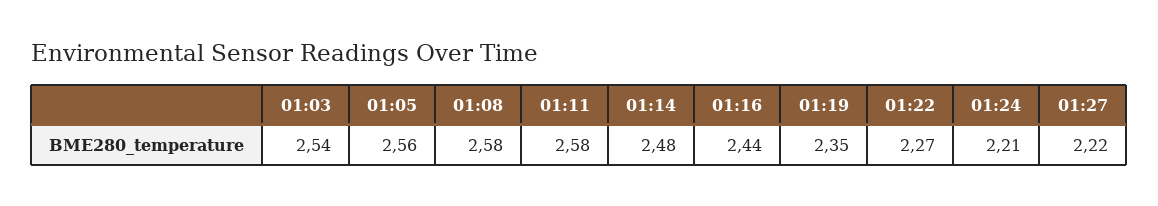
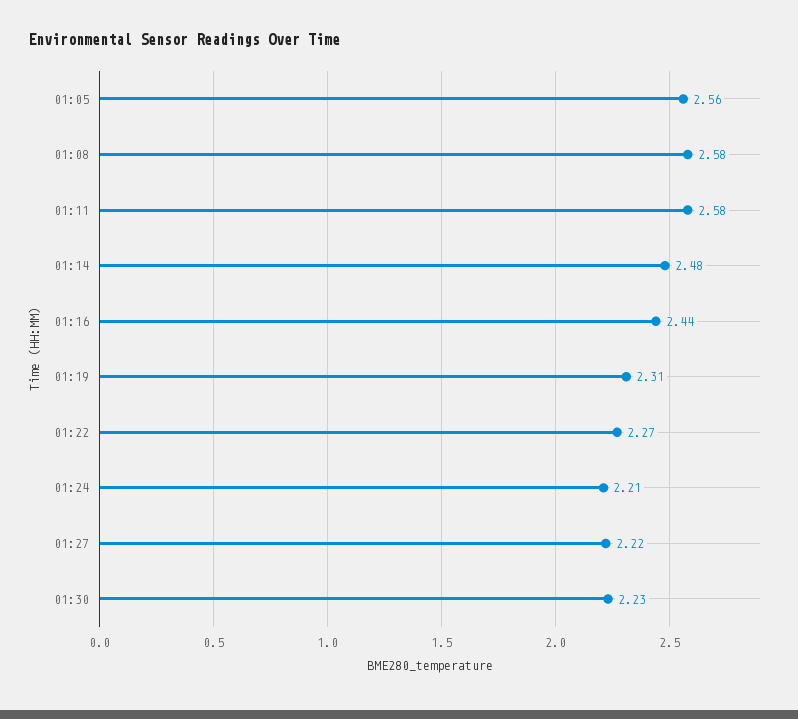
01:03: 2.54 -> none
01:19: 2.35 -> 2.31
01:30: none -> 2.23

